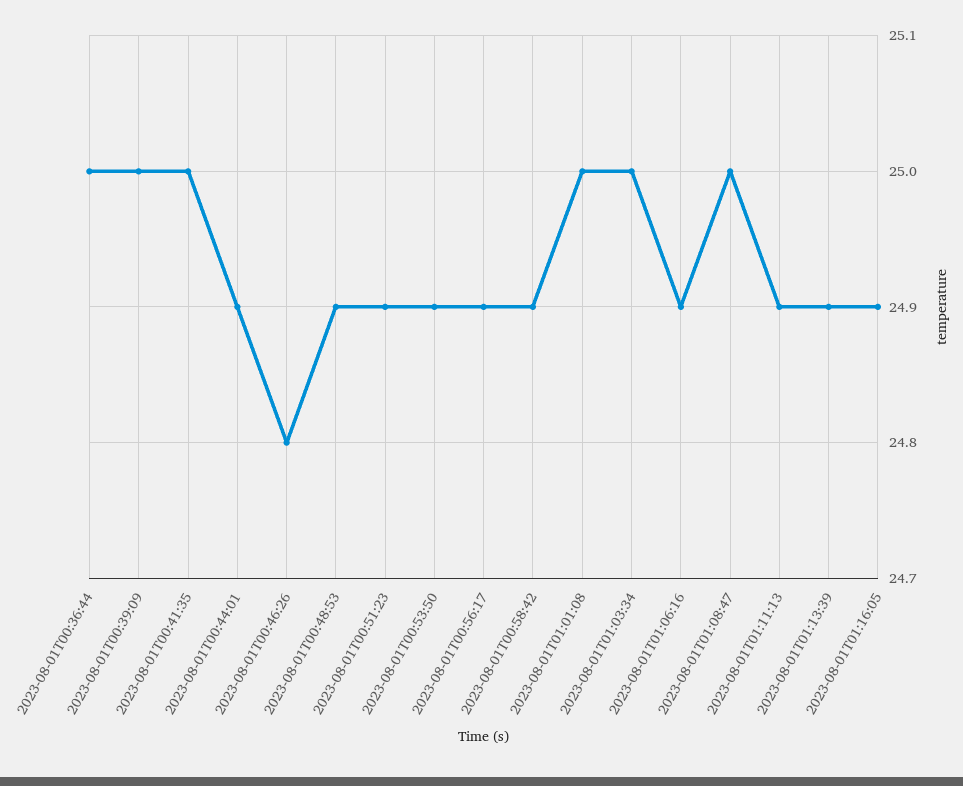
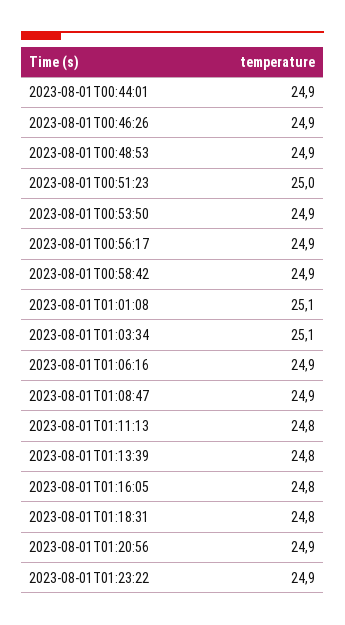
2023-08-01T00:36:44: 25 -> none
2023-08-01T00:39:09: 25 -> none
2023-08-01T00:41:35: 25 -> none
2023-08-01T00:46:26: 24.8 -> 24.9
2023-08-01T00:51:23: 24.9 -> 25
2023-08-01T01:01:08: 25 -> 25.1
2023-08-01T01:03:34: 25 -> 25.1
2023-08-01T01:08:47: 25 -> 24.9
2023-08-01T01:11:13: 24.9 -> 24.8
2023-08-01T01:13:39: 24.9 -> 24.8
2023-08-01T01:16:05: 24.9 -> 24.8
2023-08-01T01:18:31: none -> 24.8
2023-08-01T01:20:56: none -> 24.9
2023-08-01T01:23:22: none -> 24.9

